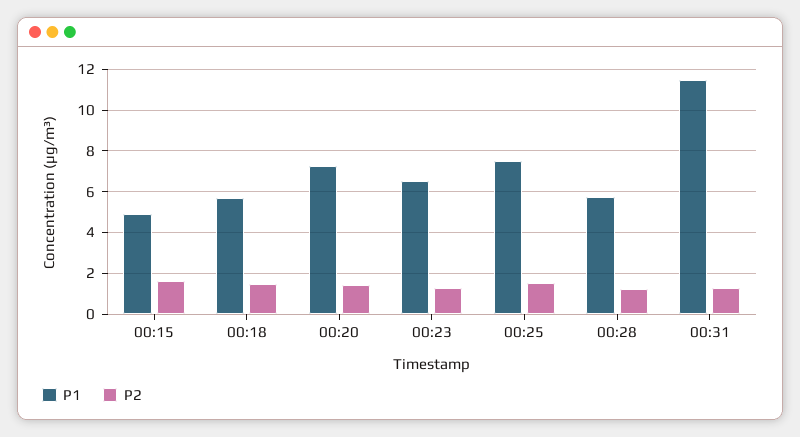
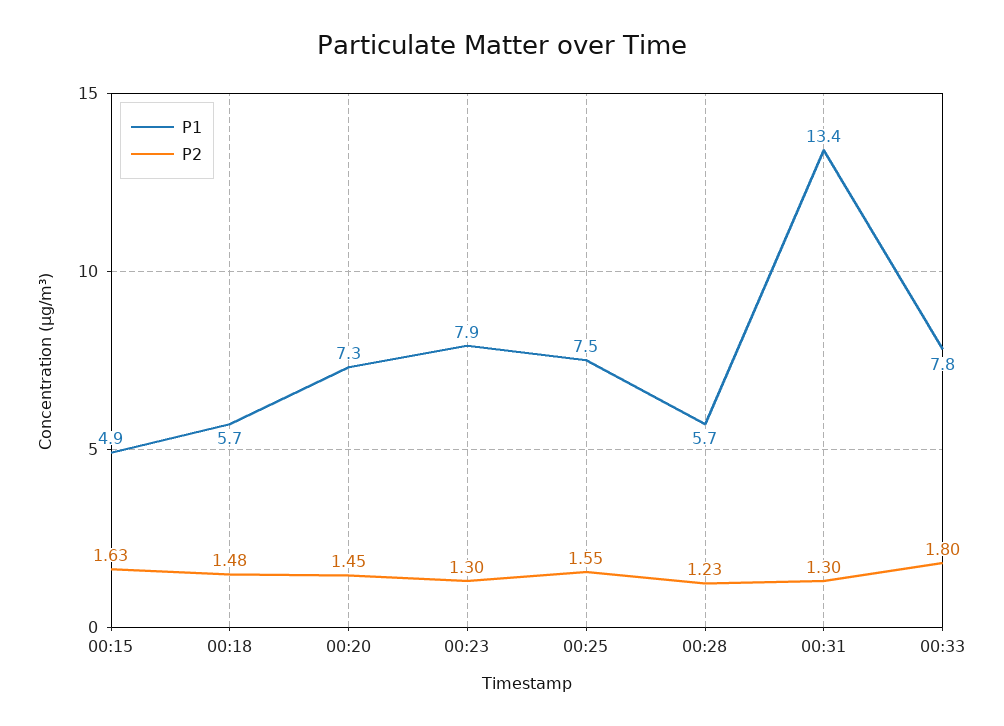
P1, 00:23: 6.5 -> 7.9
P1, 00:31: 11.5 -> 13.4
P1, 00:33: none -> 7.8
P2, 00:33: none -> 1.8

